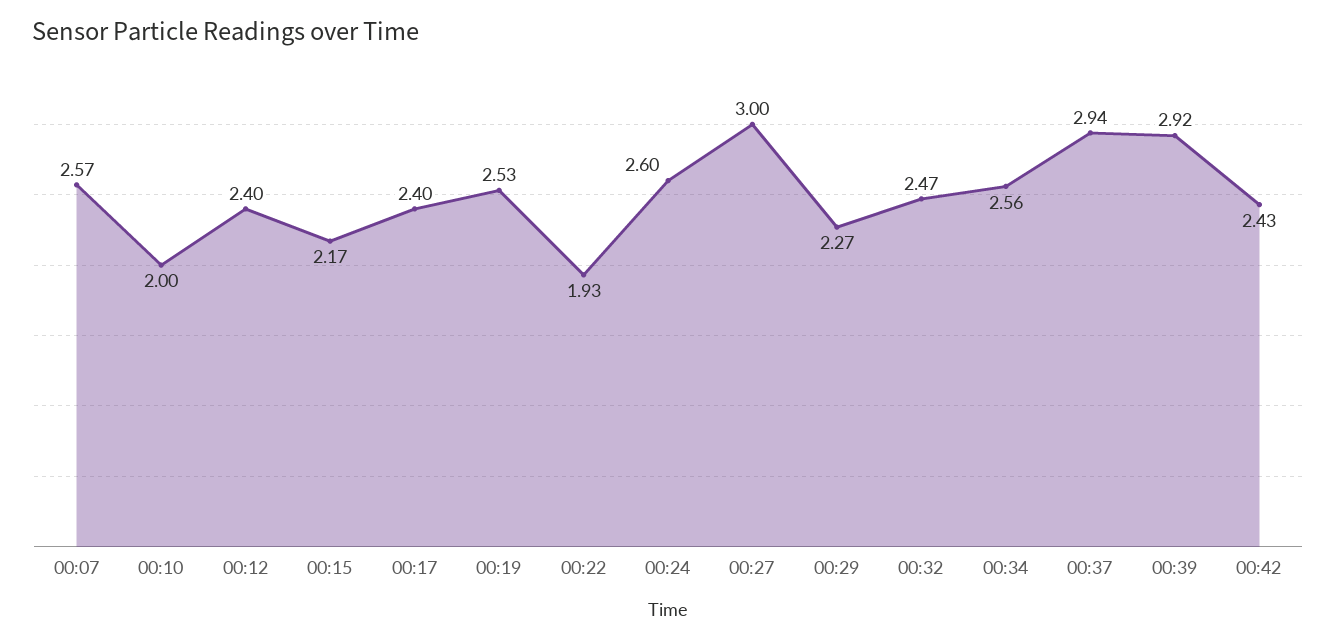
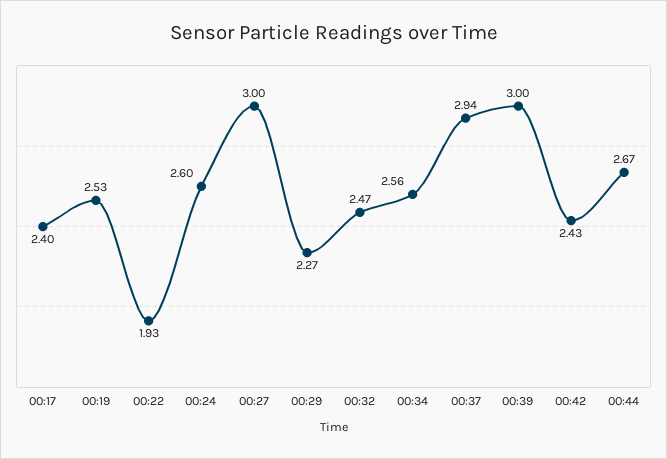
00:07: 2.57 -> none
00:10: 2 -> none
00:12: 2.4 -> none
00:15: 2.17 -> none
00:39: 2.92 -> 3
00:44: none -> 2.67

